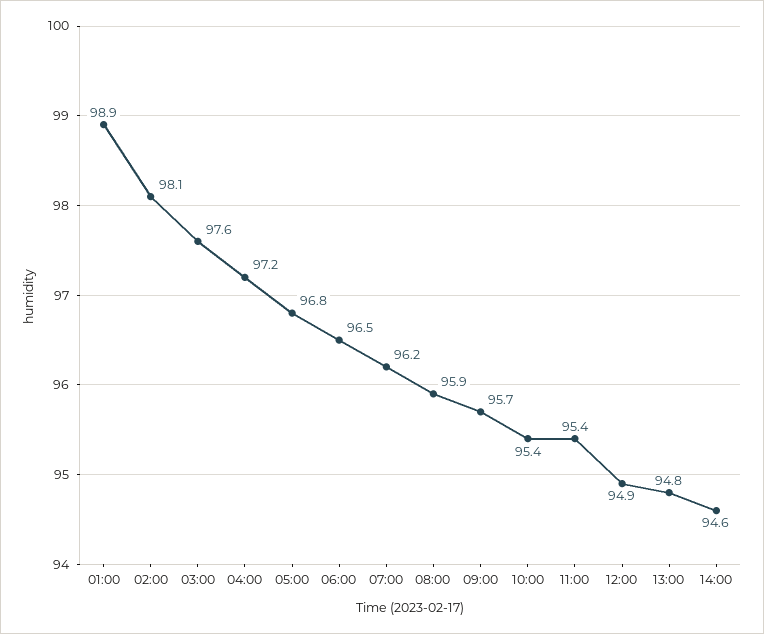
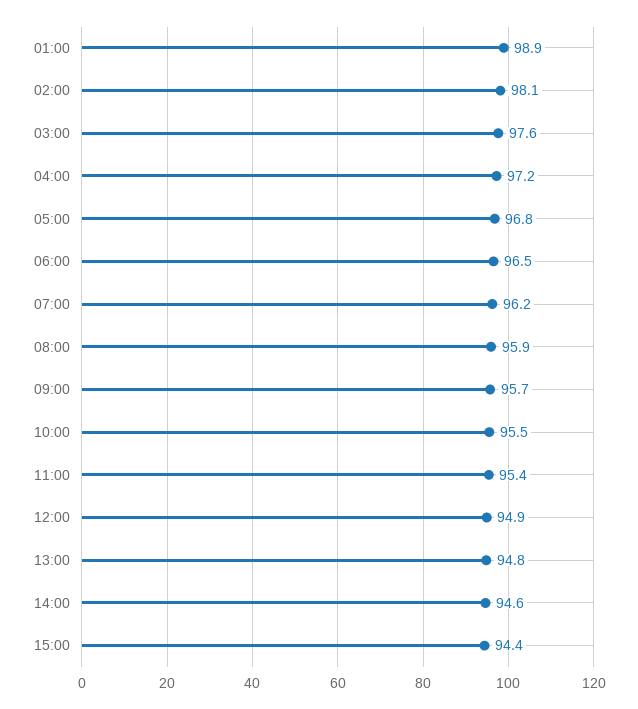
10:00: 95.4 -> 95.5
15:00: none -> 94.4

